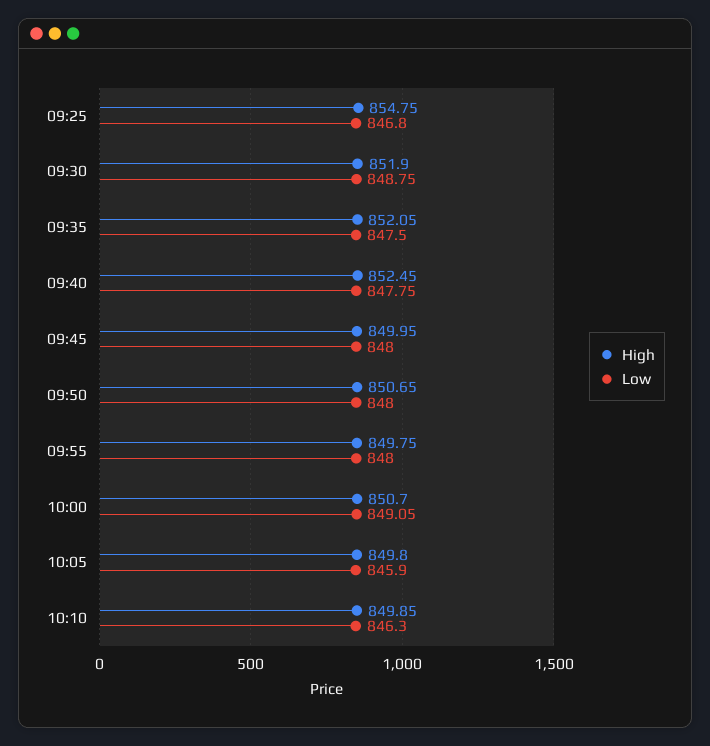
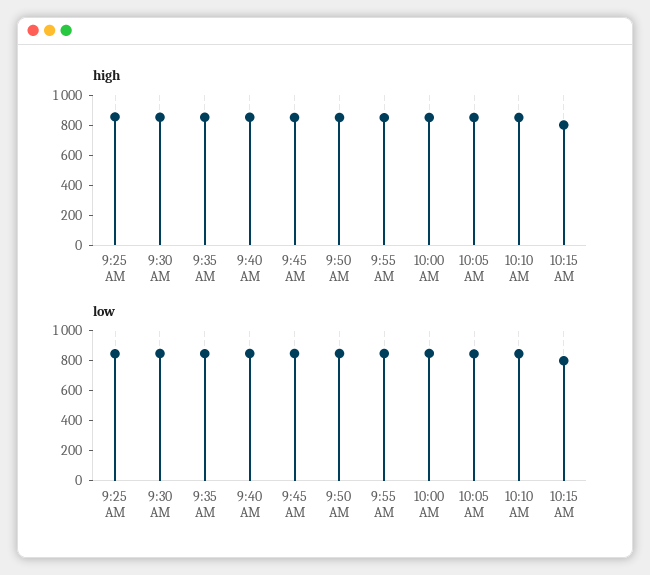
High, 10:15 AM: none -> 800
Low, 10:15 AM: none -> 800

